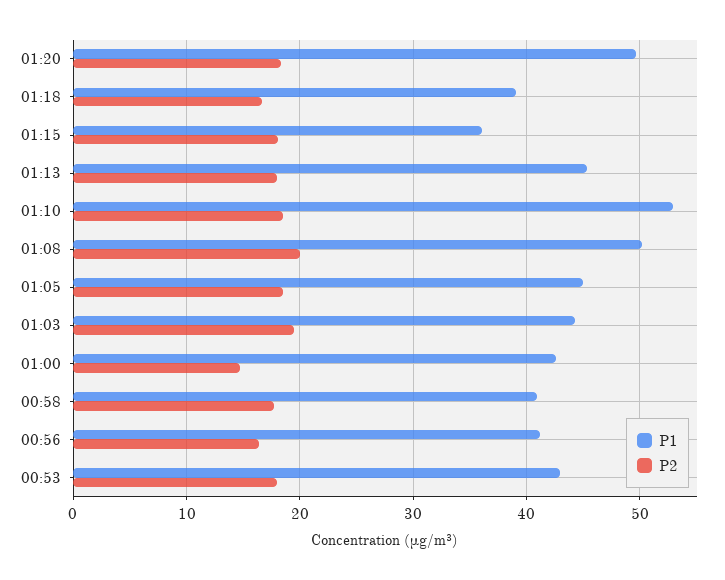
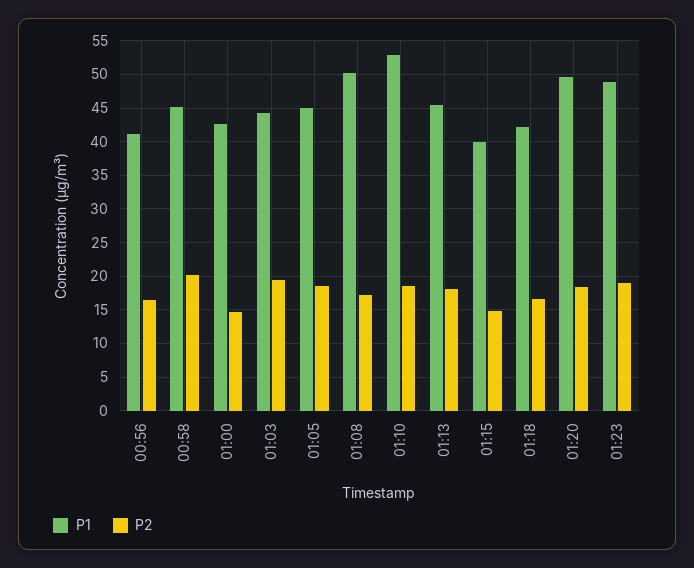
P1, 01:18: 39 -> 42
P1, 01:15: 36 -> 40
P2, 01:15: 18 -> 15
P2, 01:08: 20 -> 17
P1, 00:58: 41 -> 45
P2, 00:58: 18 -> 20
P1, 00:53: 43 -> none
P2, 00:53: 18 -> none
P1, 01:23: none -> 49
P2, 01:23: none -> 19

